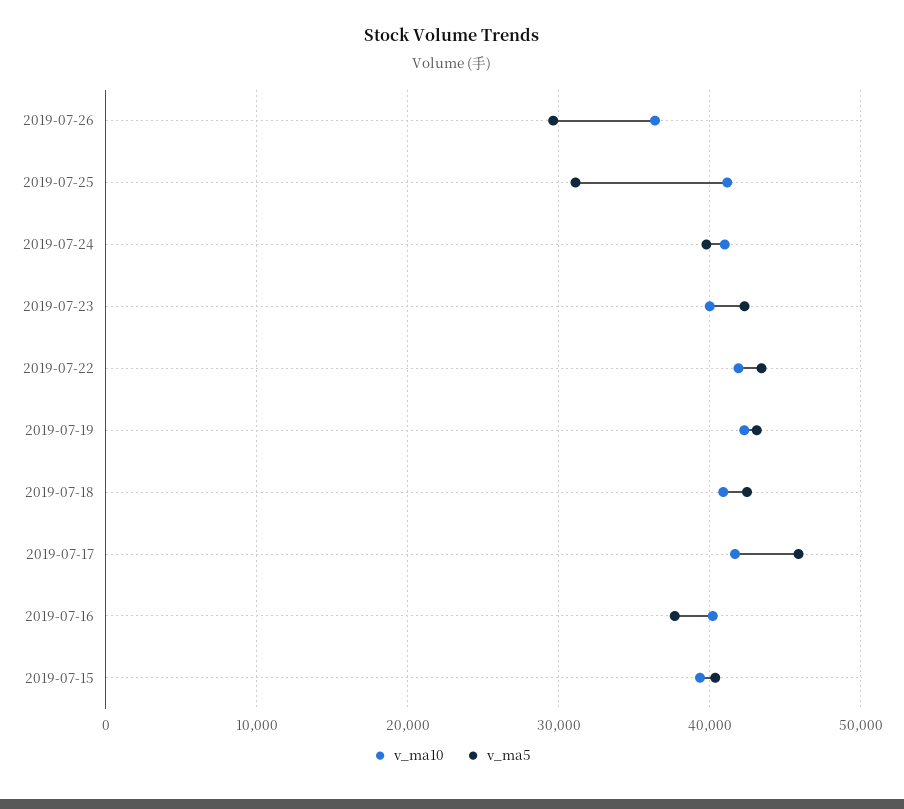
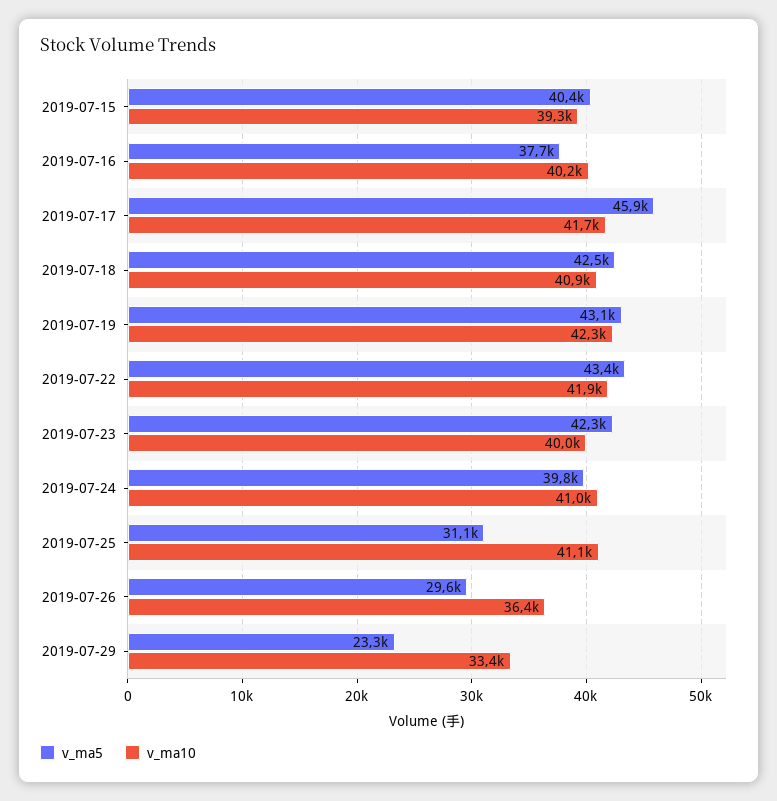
v_ma5, 2019-07-29: none -> 23300
v_ma10, 2019-07-29: none -> 33400

